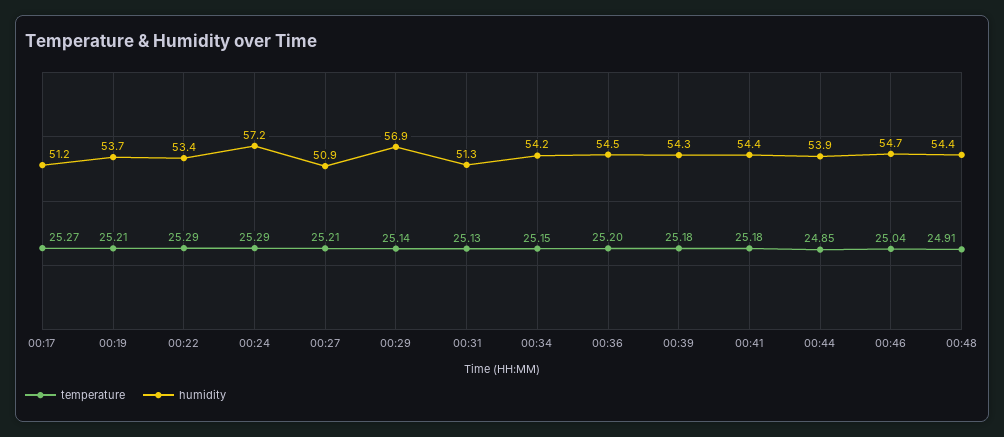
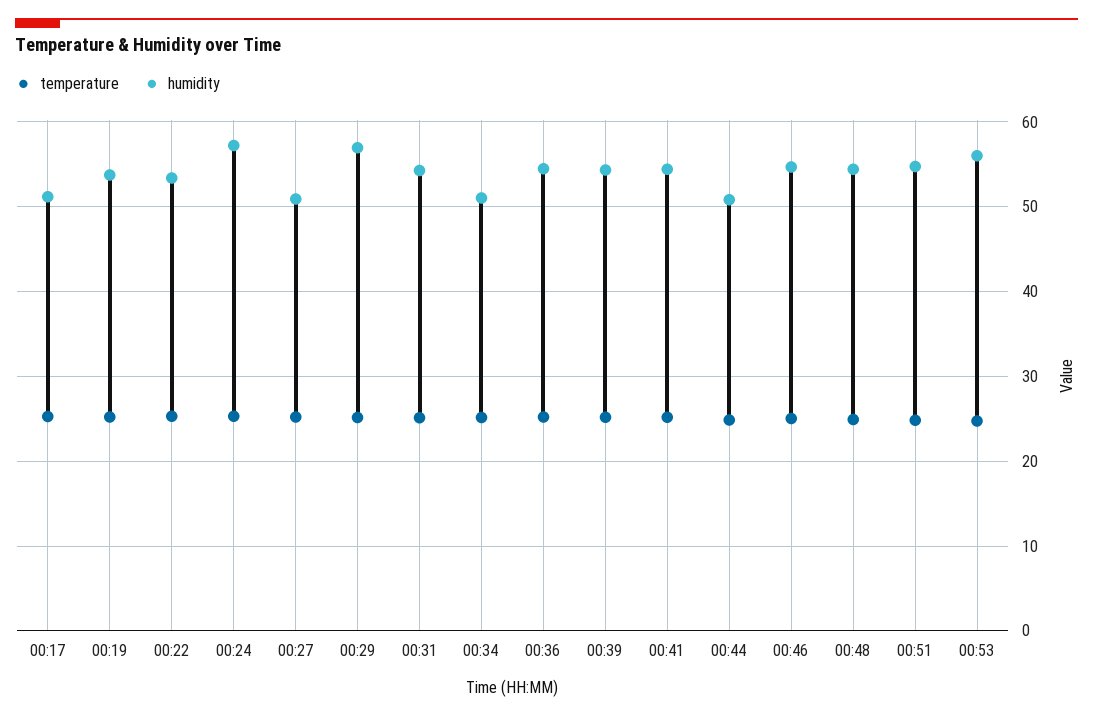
humidity, 00:31: 51.3 -> 54
humidity, 00:34: 54.2 -> 51
humidity, 00:44: 53.9 -> 51
temperature, 00:51: none -> 25
humidity, 00:51: none -> 55
temperature, 00:53: none -> 25
humidity, 00:53: none -> 56

